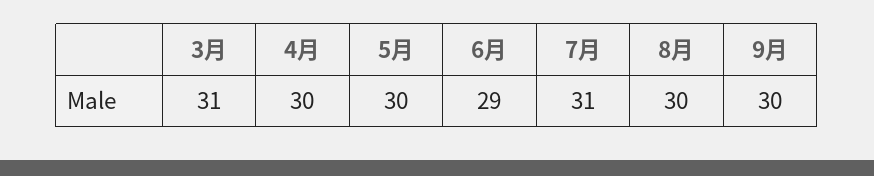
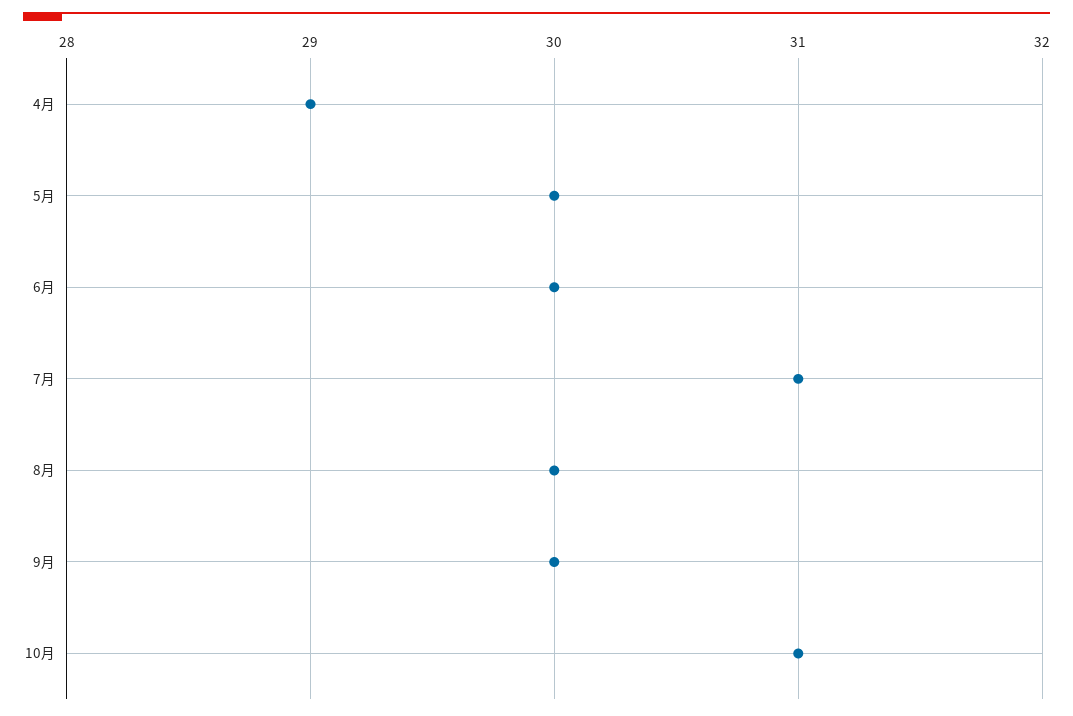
3月: 31 -> none
4月: 30 -> 29
6月: 29 -> 30
10月: none -> 31

